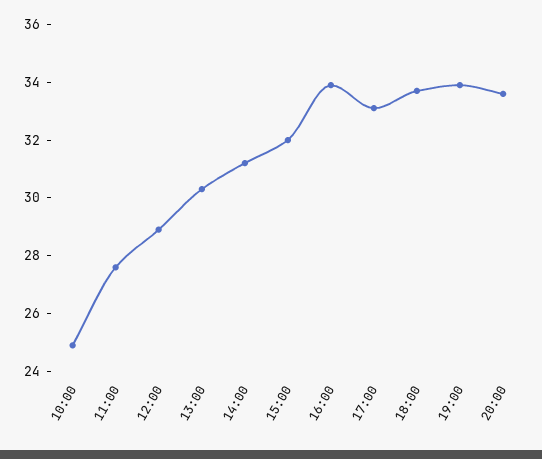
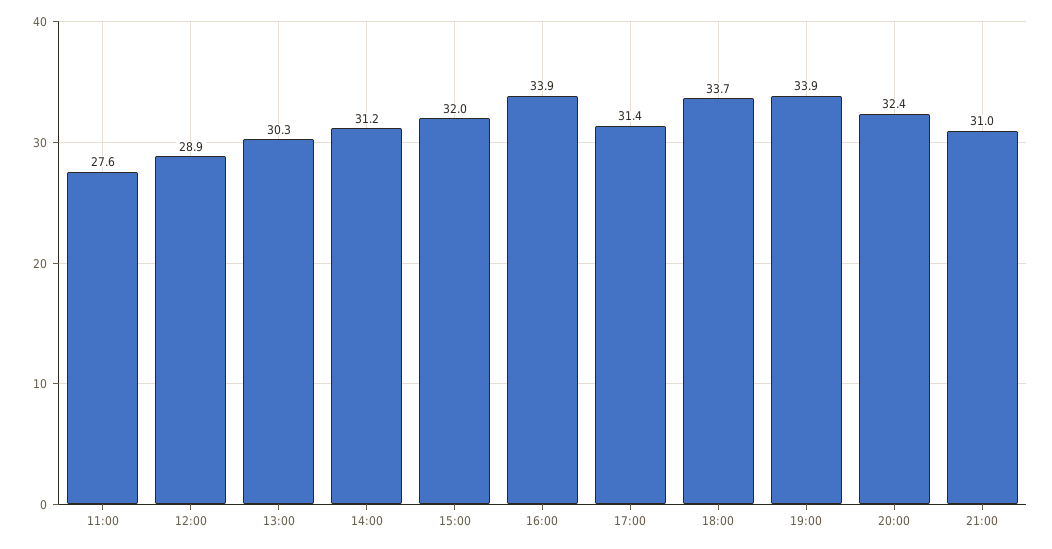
10:00: 25 -> none
17:00: 33 -> 31.4
20:00: 33.5 -> 32.4
21:00: none -> 31

